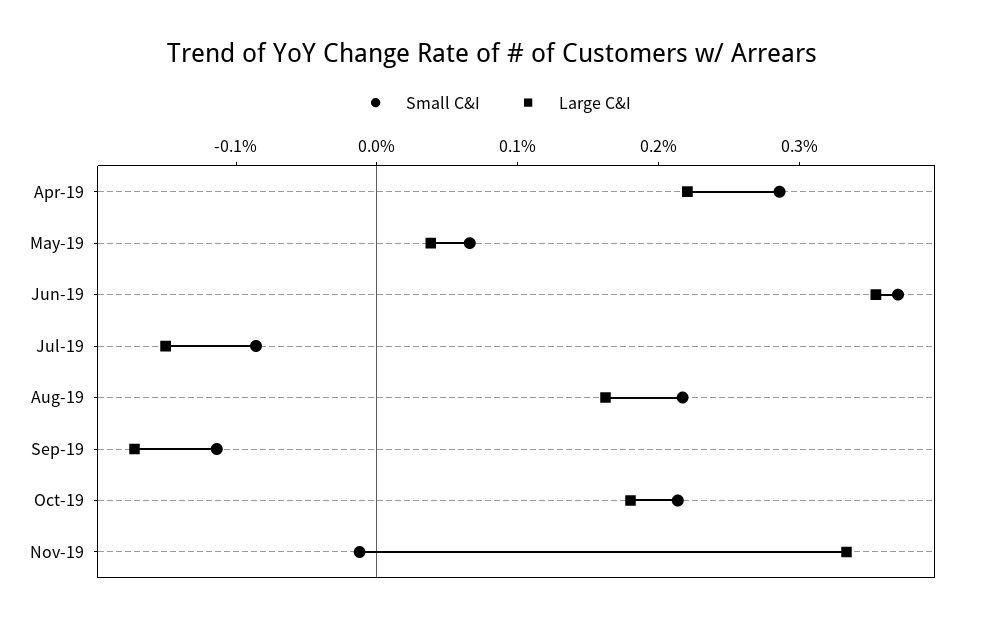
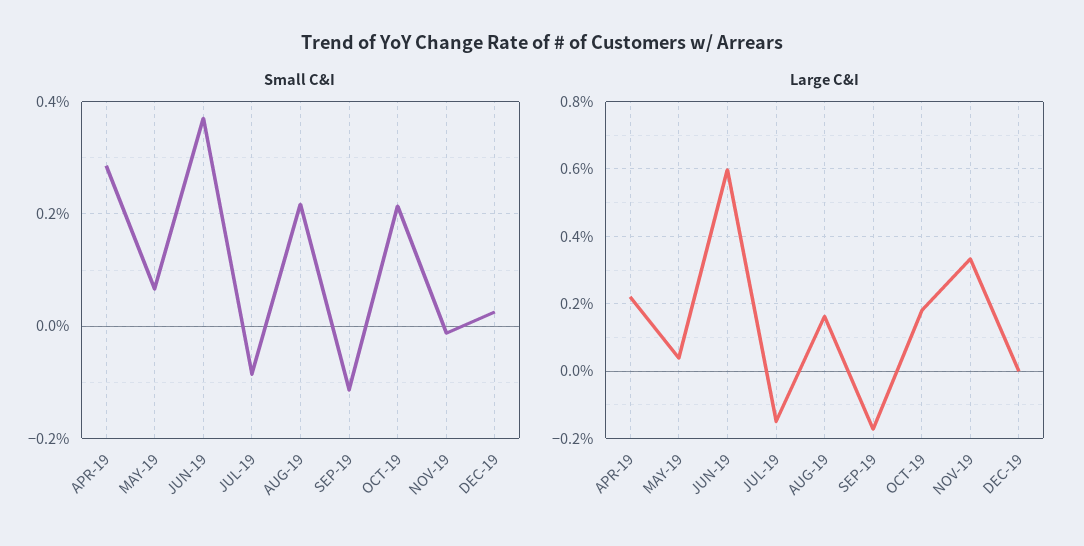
Large C&I, Jun-19: 0.36 -> 0.6
Small C&I, DEC-19: none -> 0.02
Large C&I, DEC-19: none -> 0

